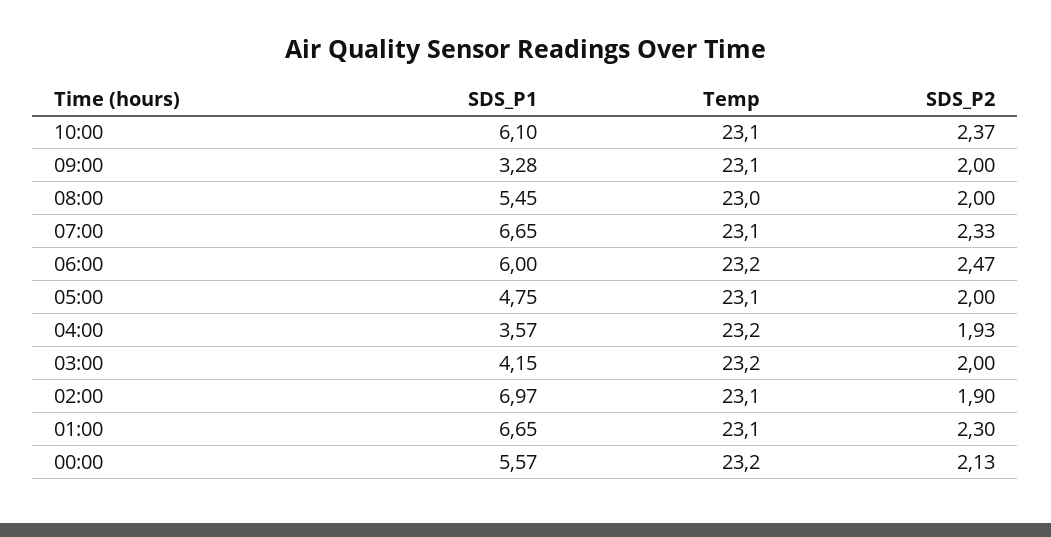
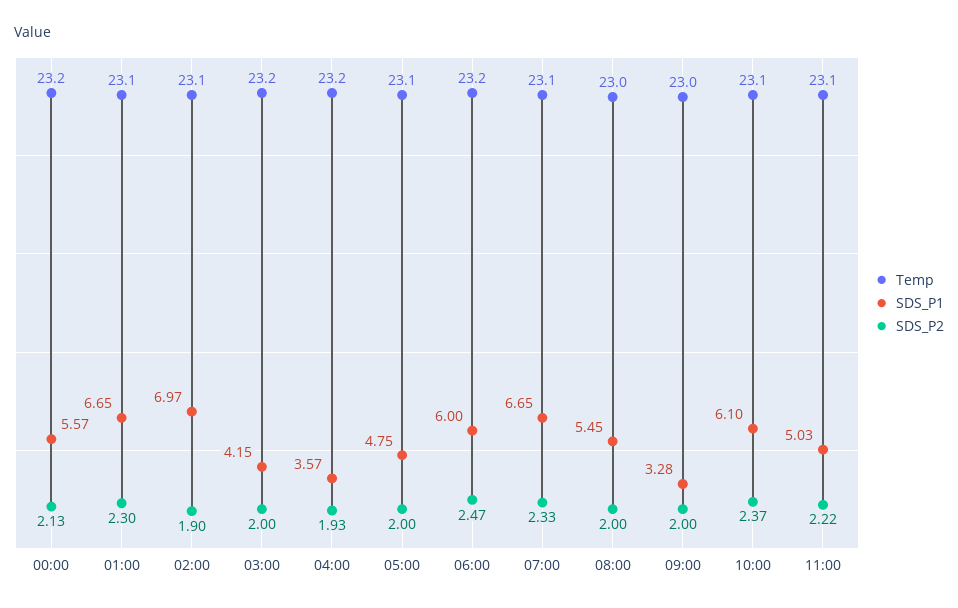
Temp, 09:00: 23.1 -> 23
Temp, 11:00: none -> 23.1
SDS_P1, 11:00: none -> 5.03
SDS_P2, 11:00: none -> 2.22

